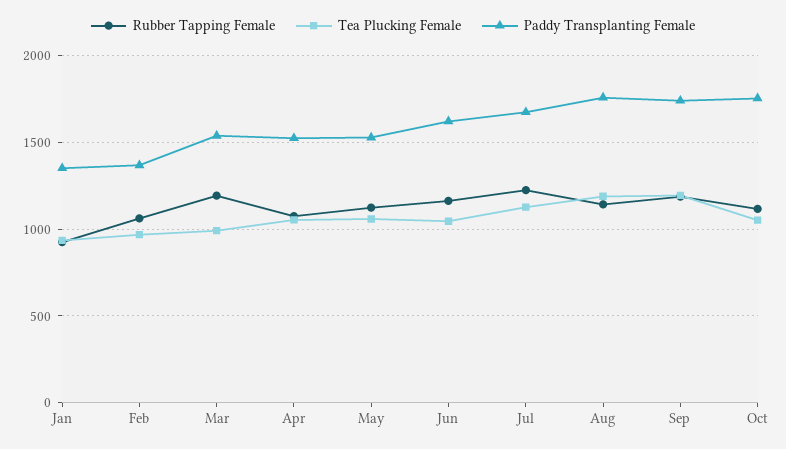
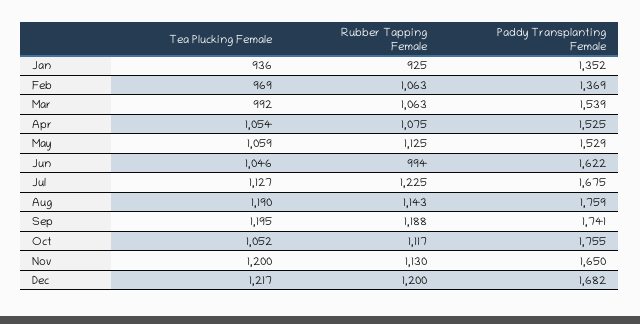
Rubber Tapping Female, Mar: 1200 -> 1063
Rubber Tapping Female, Jun: 1150 -> 994
Tea Plucking Female, Nov: none -> 1200
Rubber Tapping Female, Nov: none -> 1130
Paddy Transplanting Female, Nov: none -> 1650
Tea Plucking Female, Dec: none -> 1217
Rubber Tapping Female, Dec: none -> 1200
Paddy Transplanting Female, Dec: none -> 1682

